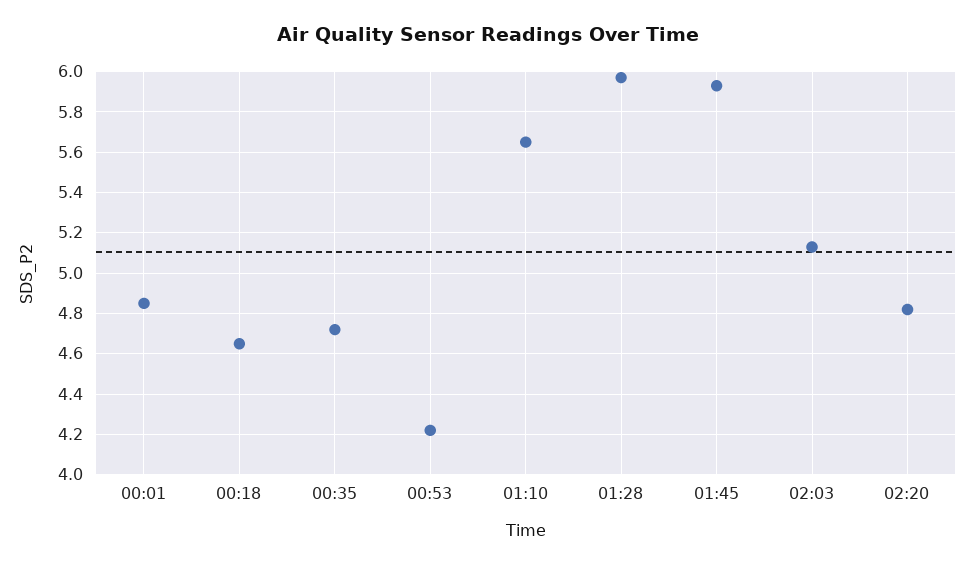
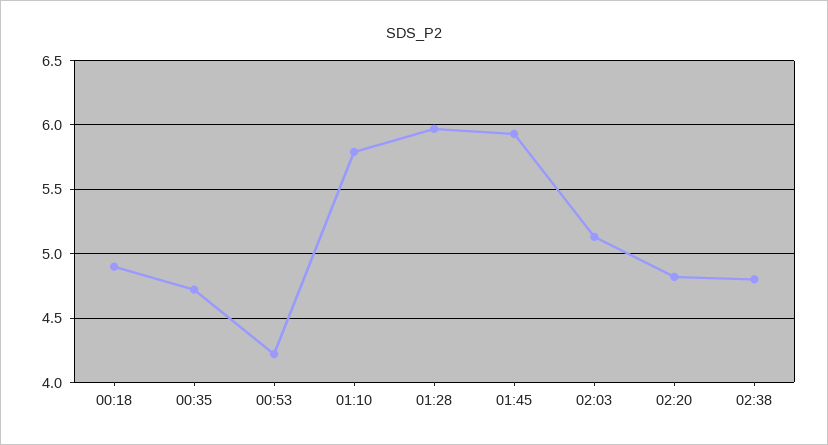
00:01: 4.85 -> none
00:18: 4.65 -> 4.9
01:10: 5.65 -> 5.8
02:38: none -> 4.8

